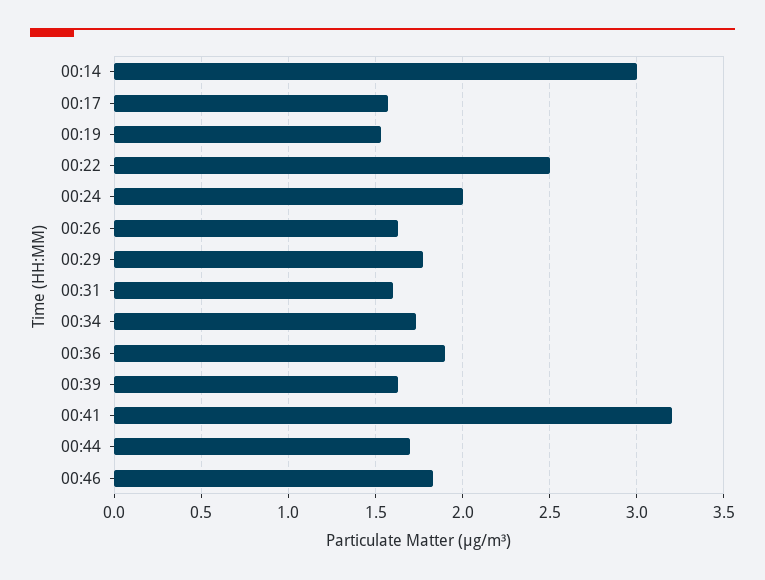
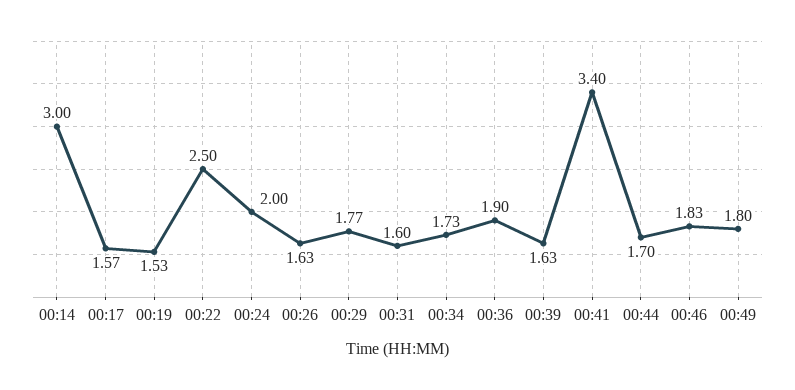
00:41: 3.2 -> 3.4
00:49: none -> 1.8

